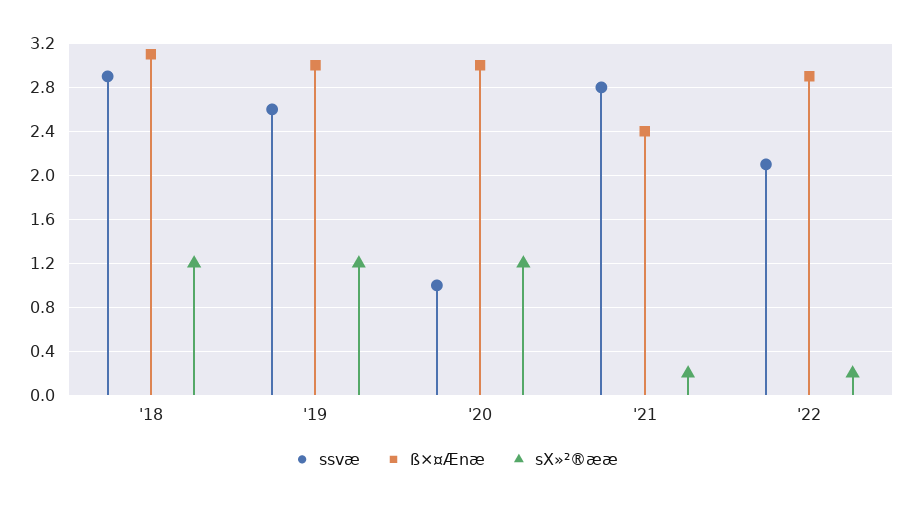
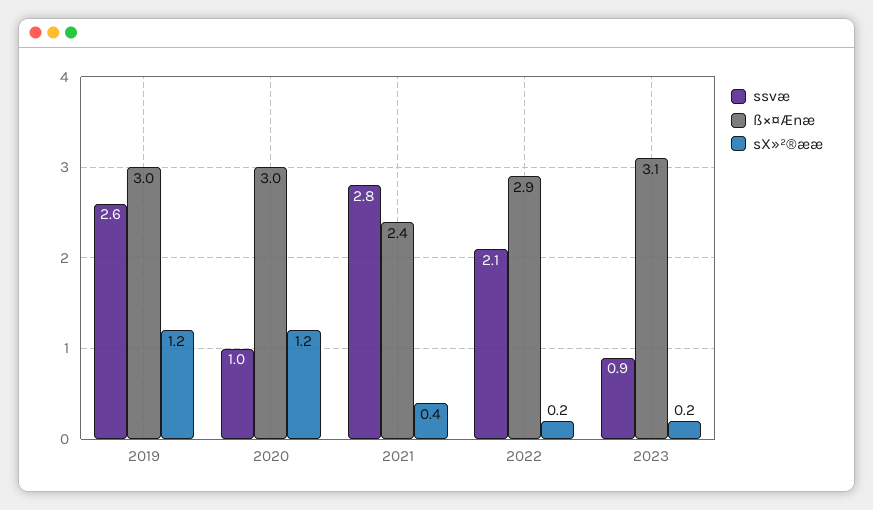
ssvæ, '18: 2.9 -> none
ß×¤Ænæ, '18: 3.1 -> none
sX»²®ææ, '18: 1.2 -> none
sX»²®ææ, '21: 0.2 -> 0.4
ssvæ, 2023: none -> 0.9
ß×¤Ænæ, 2023: none -> 3.1
sX»²®ææ, 2023: none -> 0.2

